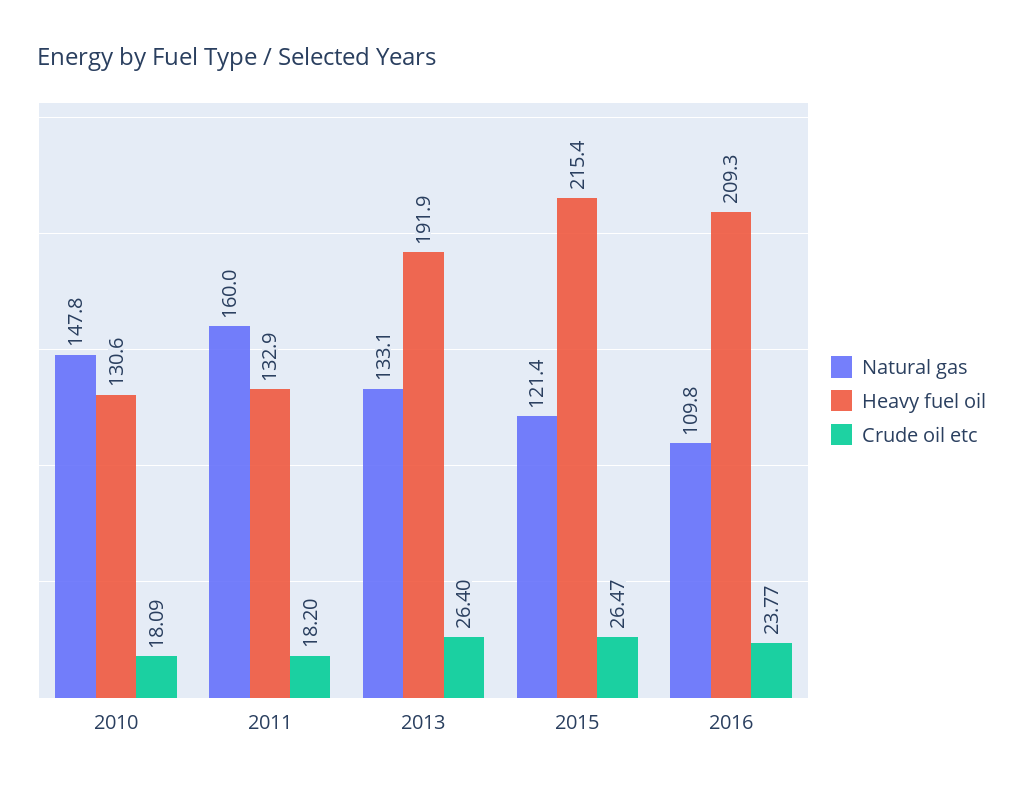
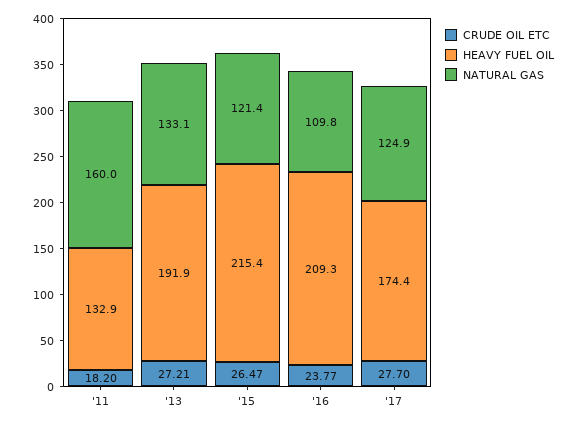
Natural gas, 2010: 147.8 -> none
Heavy fuel oil, 2010: 130.6 -> none
Crude oil etc, 2010: 18.09 -> none
Crude oil etc, 2013: 26.4 -> 27.21
Crude oil etc, '17: none -> 27.7
Heavy fuel oil, '17: none -> 174.4
Natural gas, '17: none -> 124.9

